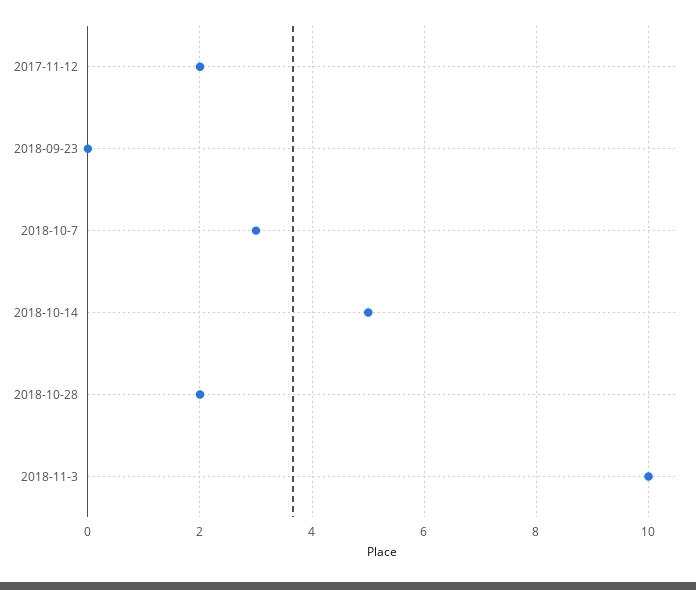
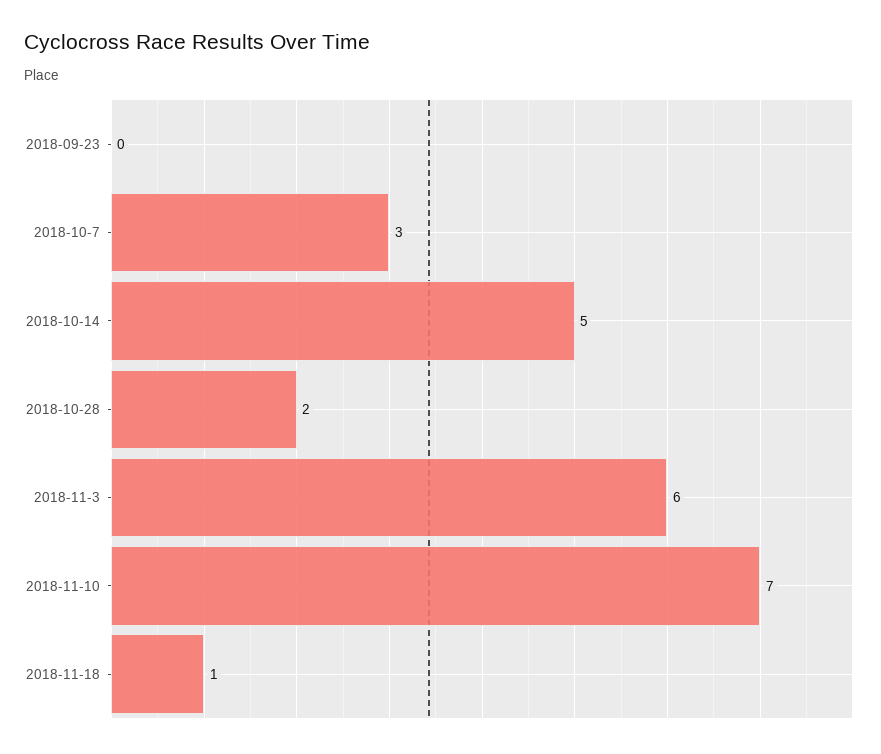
2017-11-12: 2 -> none
2018-11-3: 10 -> 6
2018-11-10: none -> 7
2018-11-18: none -> 1

